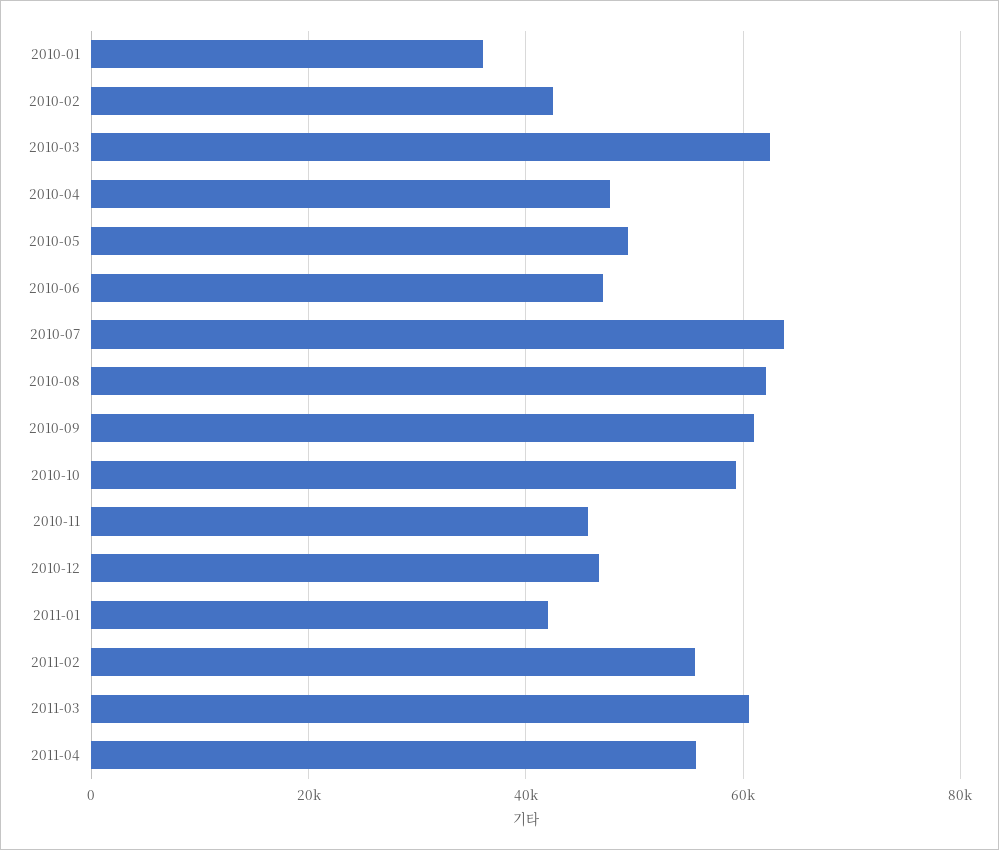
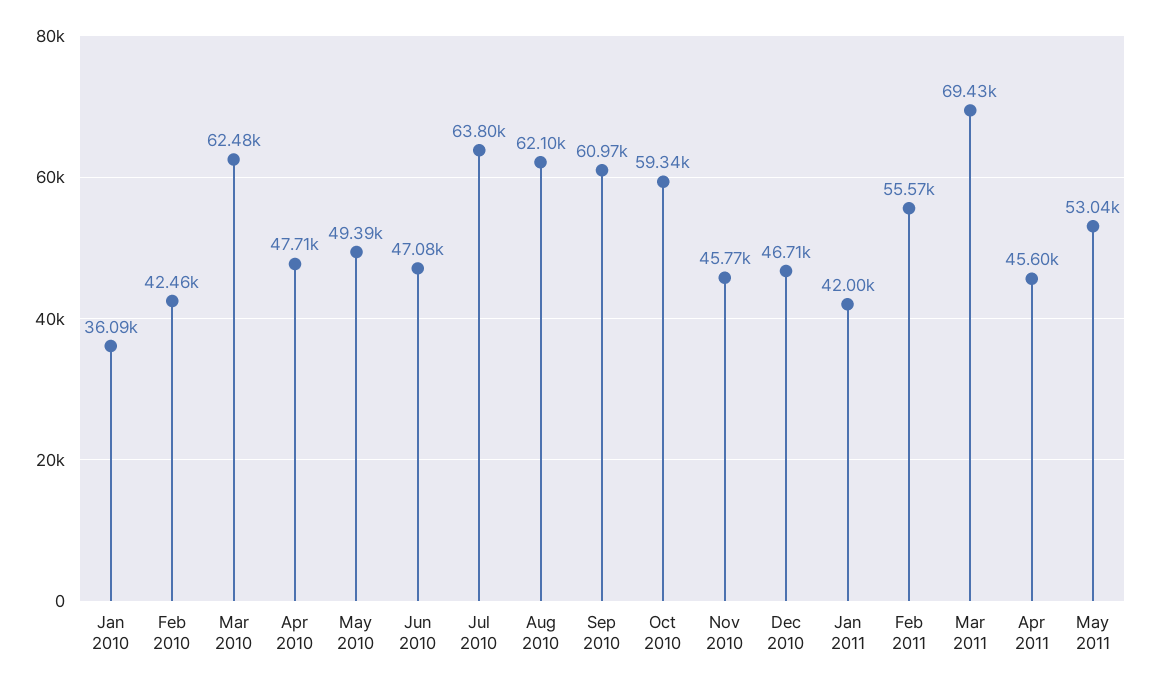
2011-03: 60000 -> 69430
2011-04: 56000 -> 45600
May 2011: none -> 53040

